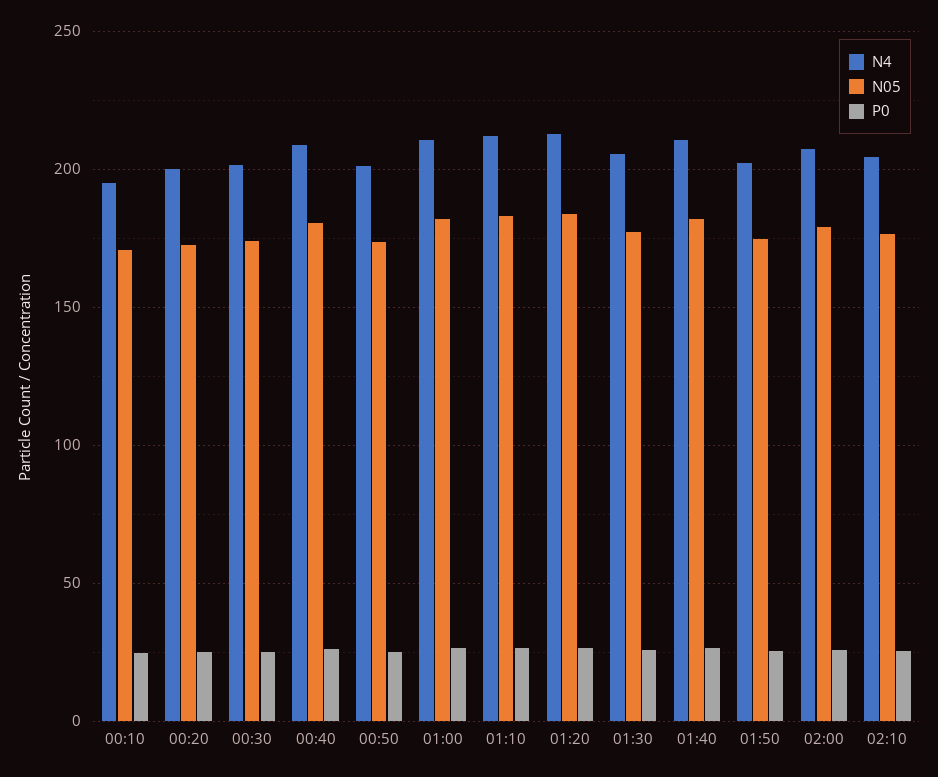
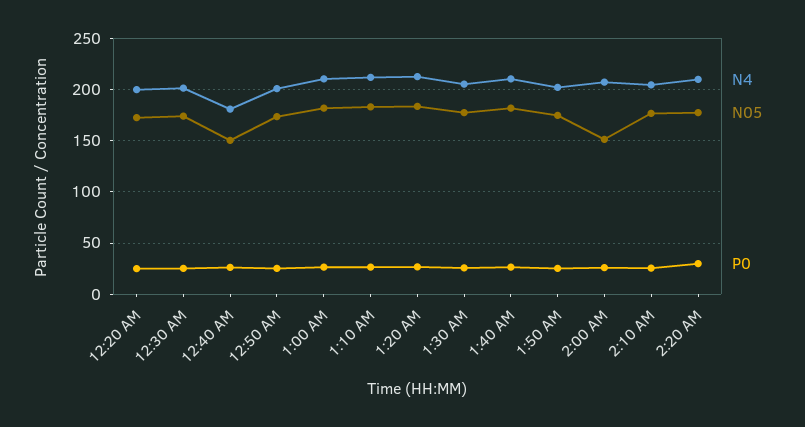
N4, 00:10: 195 -> none
N05, 00:10: 170 -> none
P0, 00:10: 25 -> none
N4, 00:40: 210 -> 180
N05, 00:40: 180 -> 150
N05, 02:00: 180 -> 150
N4, 2:20 AM: none -> 210
N05, 2:20 AM: none -> 180
P0, 2:20 AM: none -> 30

